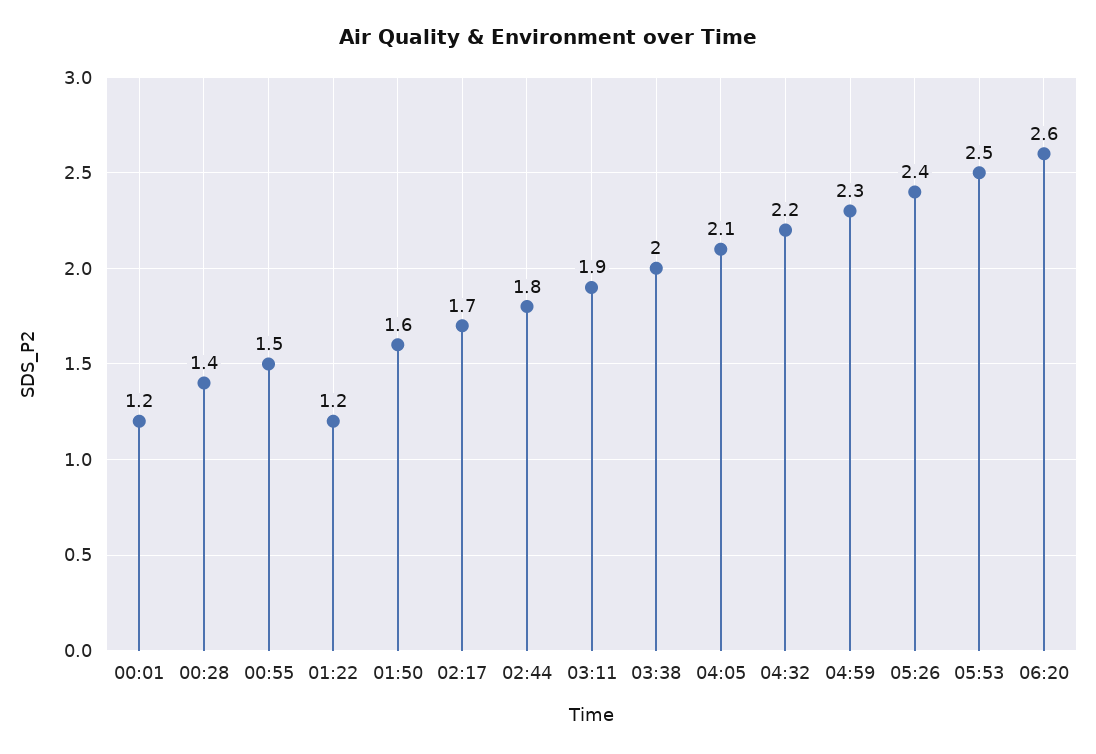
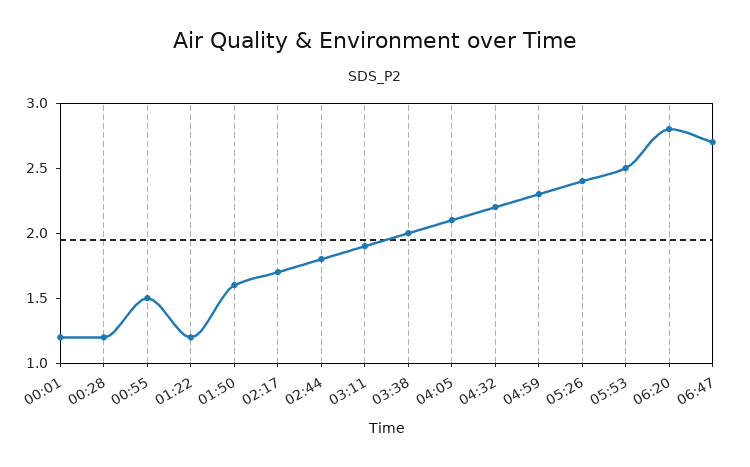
00:28: 1.4 -> 1.2
06:20: 2.6 -> 2.8
06:47: none -> 2.7

